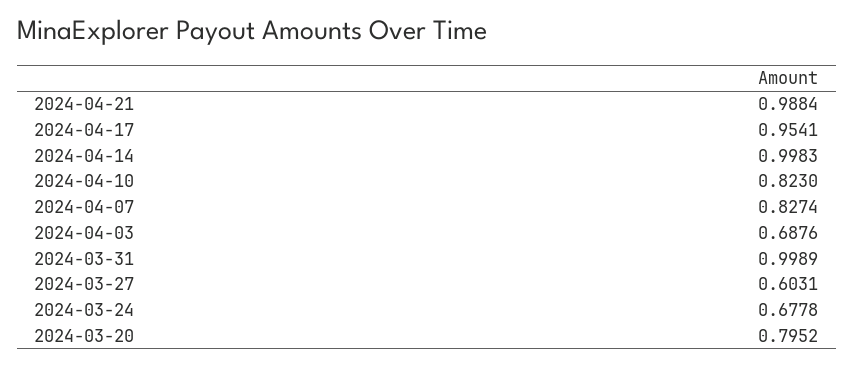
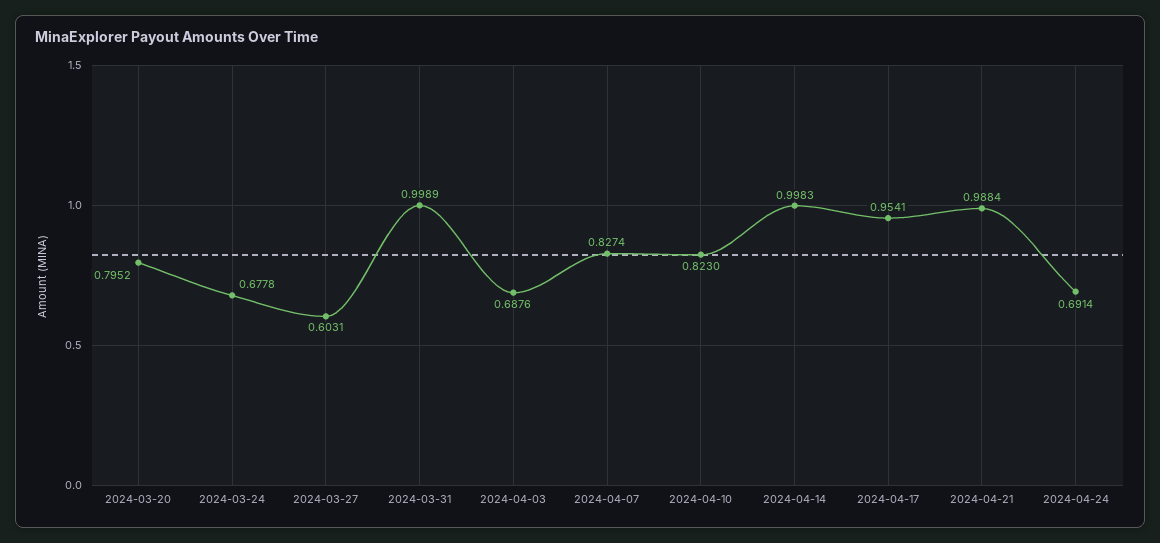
2024-04-24: none -> 0.6914

